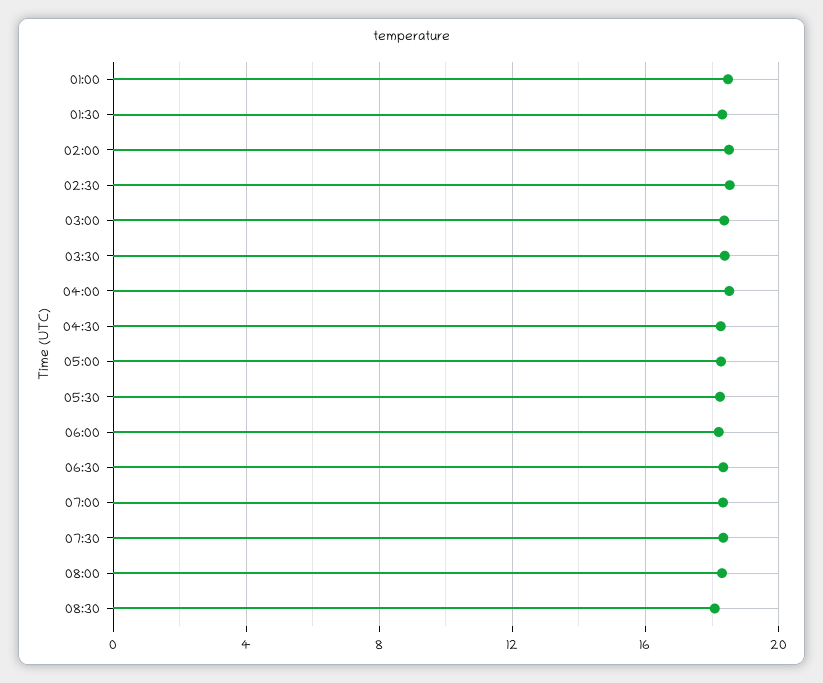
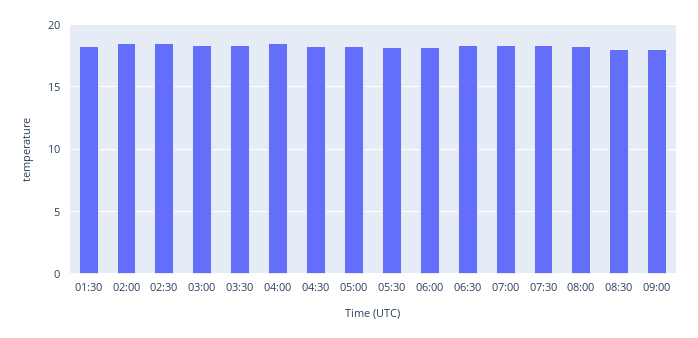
01:00: 18.5 -> none
09:00: none -> 18

